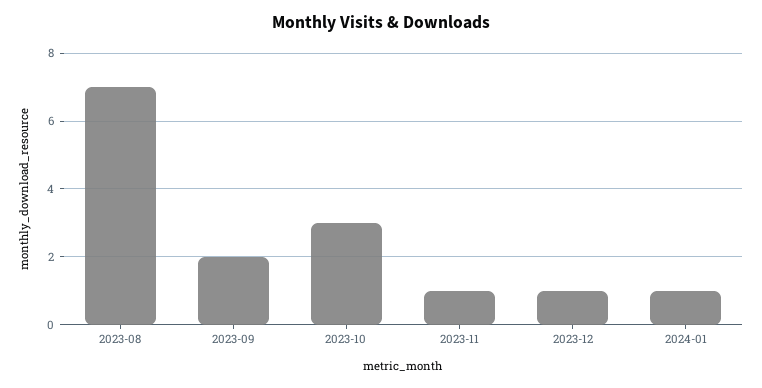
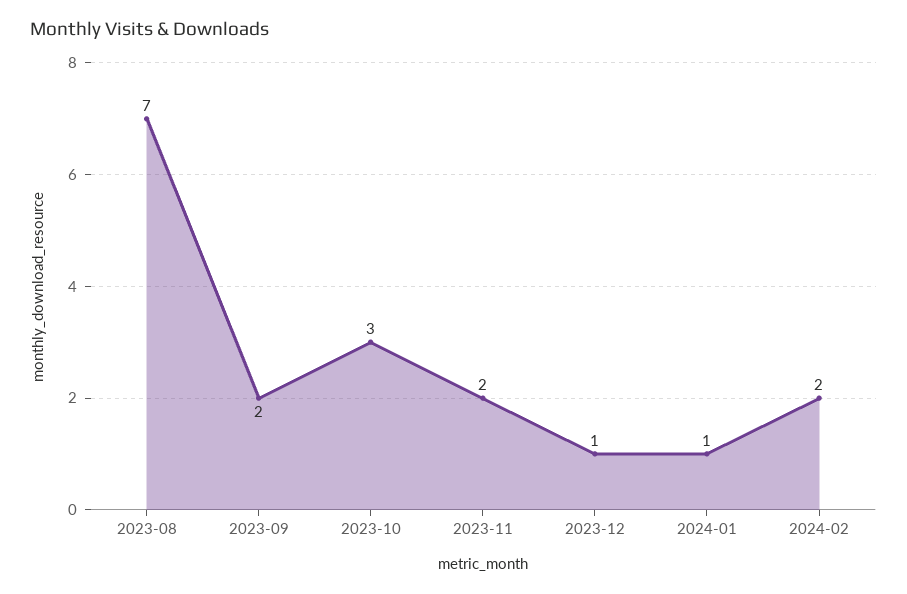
2023-11: 1 -> 2
2024-02: none -> 2

